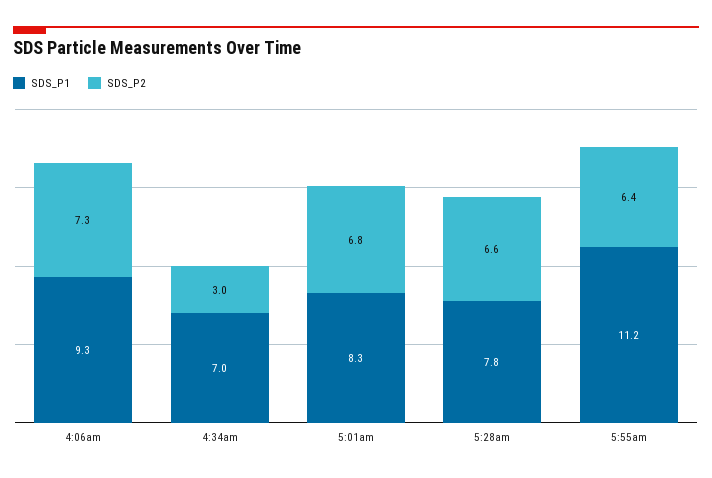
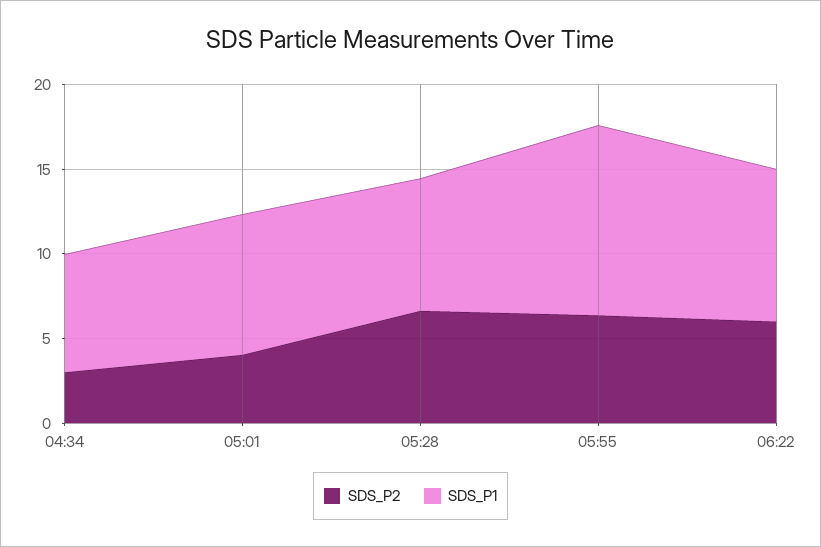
SDS_P1, 4:06am: 9.3 -> none
SDS_P2, 4:06am: 7.3 -> none
SDS_P2, 5:01am: 6.8 -> 4
SDS_P2, 06:22: none -> 6
SDS_P1, 06:22: none -> 9

